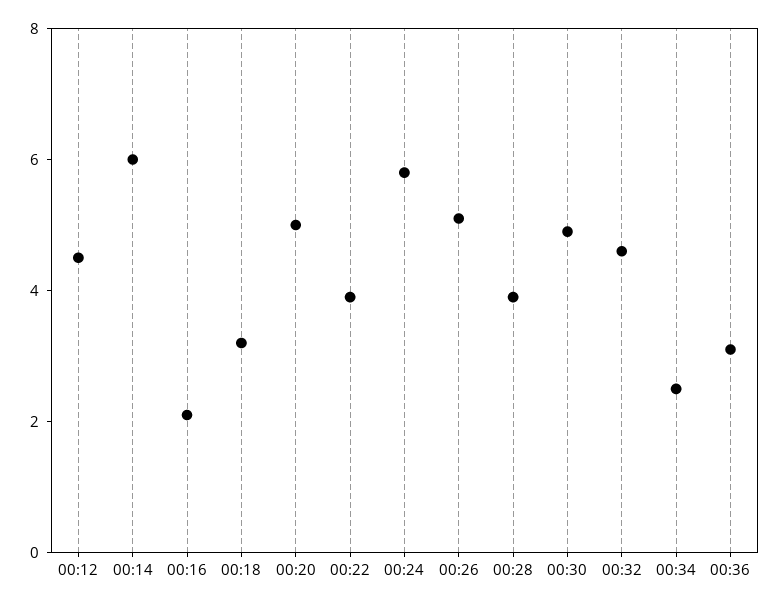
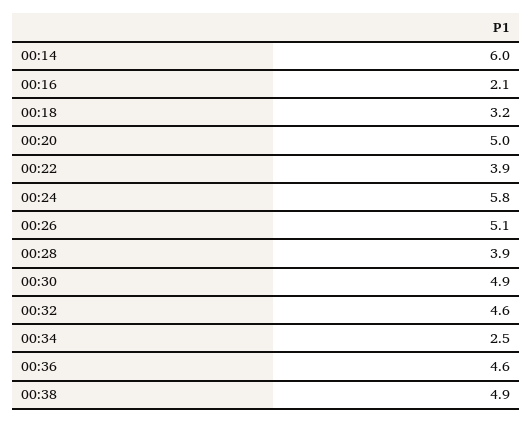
00:12: 4.5 -> none
00:36: 3 -> 4.6
00:38: none -> 4.9

